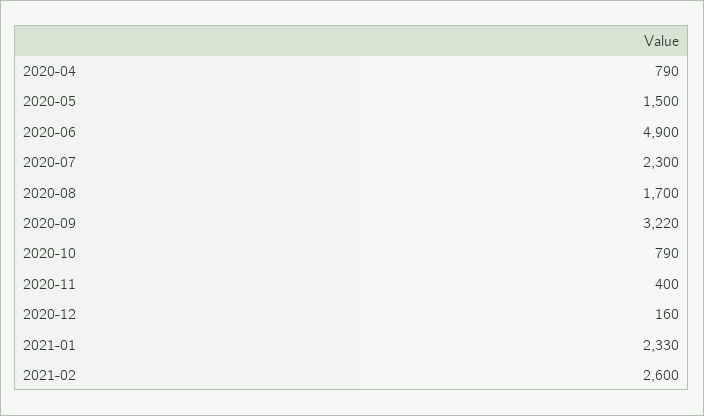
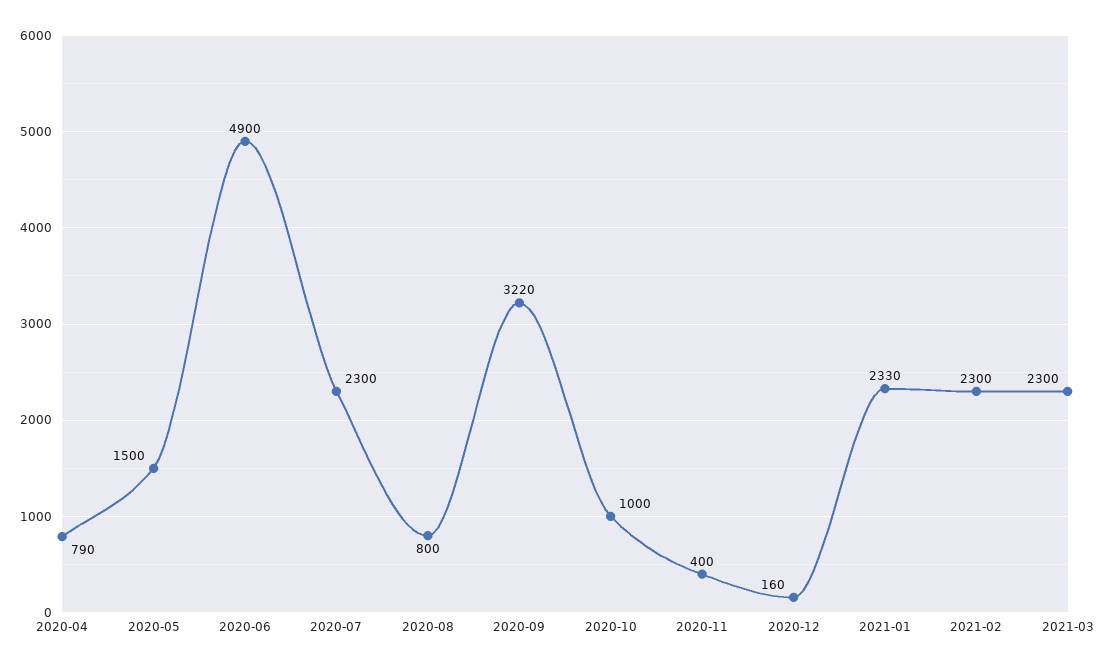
2020-08: 1700 -> 800
2020-10: 790 -> 1000
2021-02: 2600 -> 2300
2021-03: none -> 2300

